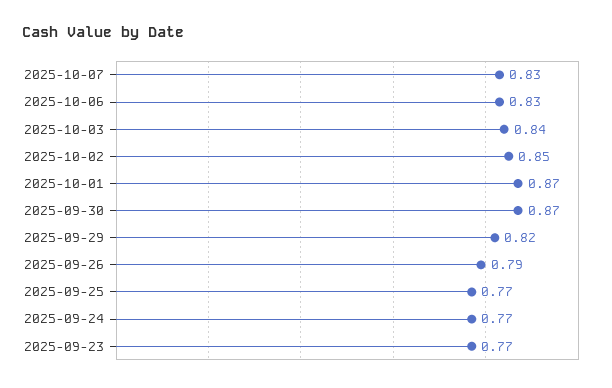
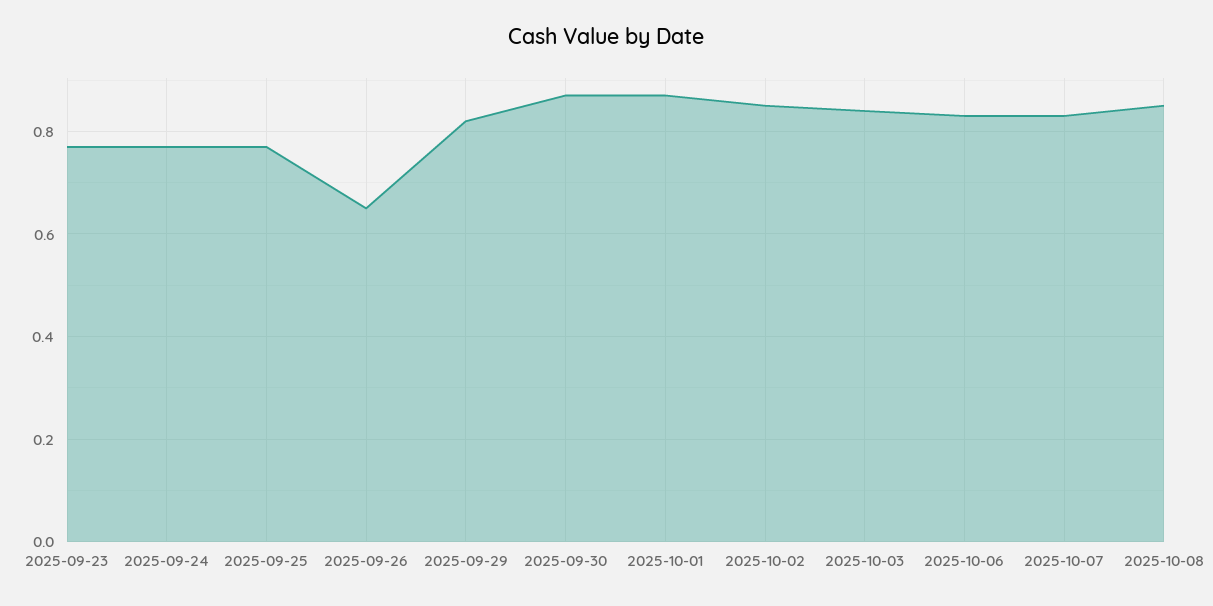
2025-09-26: 0.79 -> 0.65
2025-10-08: none -> 0.85

